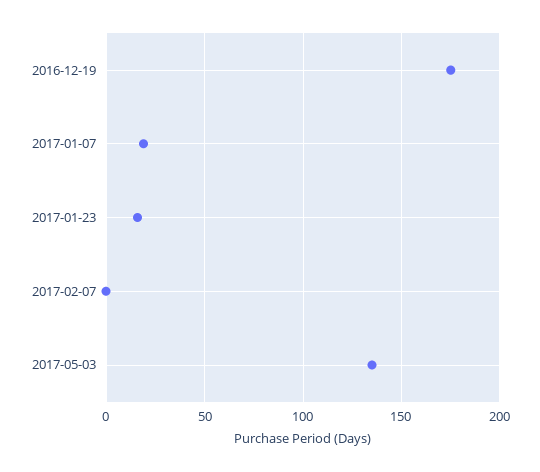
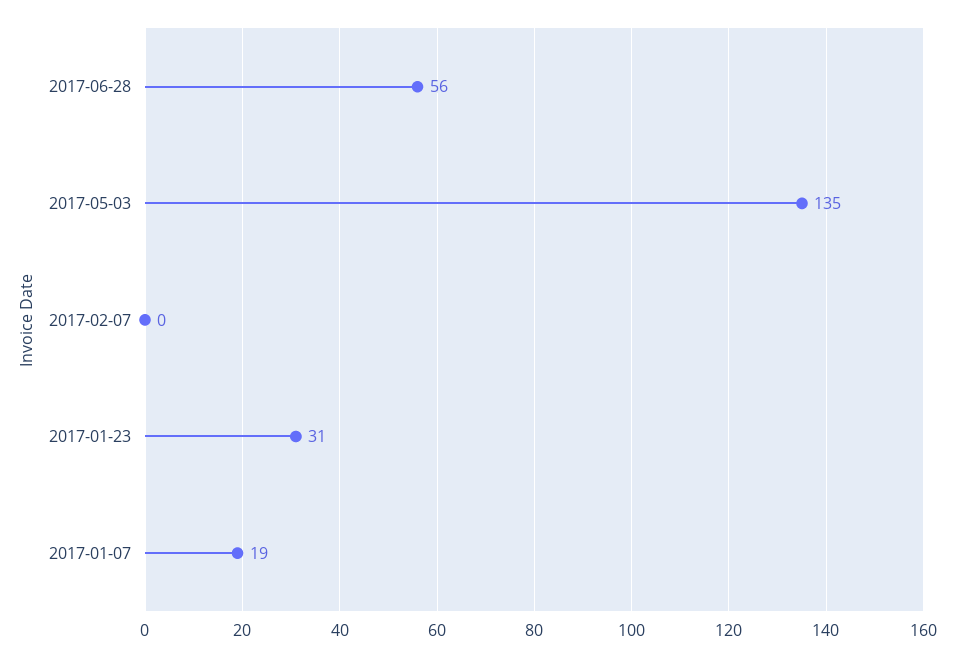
2016-12-19: 175 -> none
2017-01-23: 15 -> 31
2017-06-28: none -> 56

